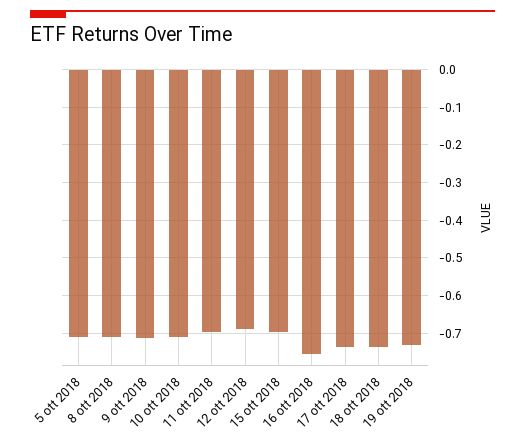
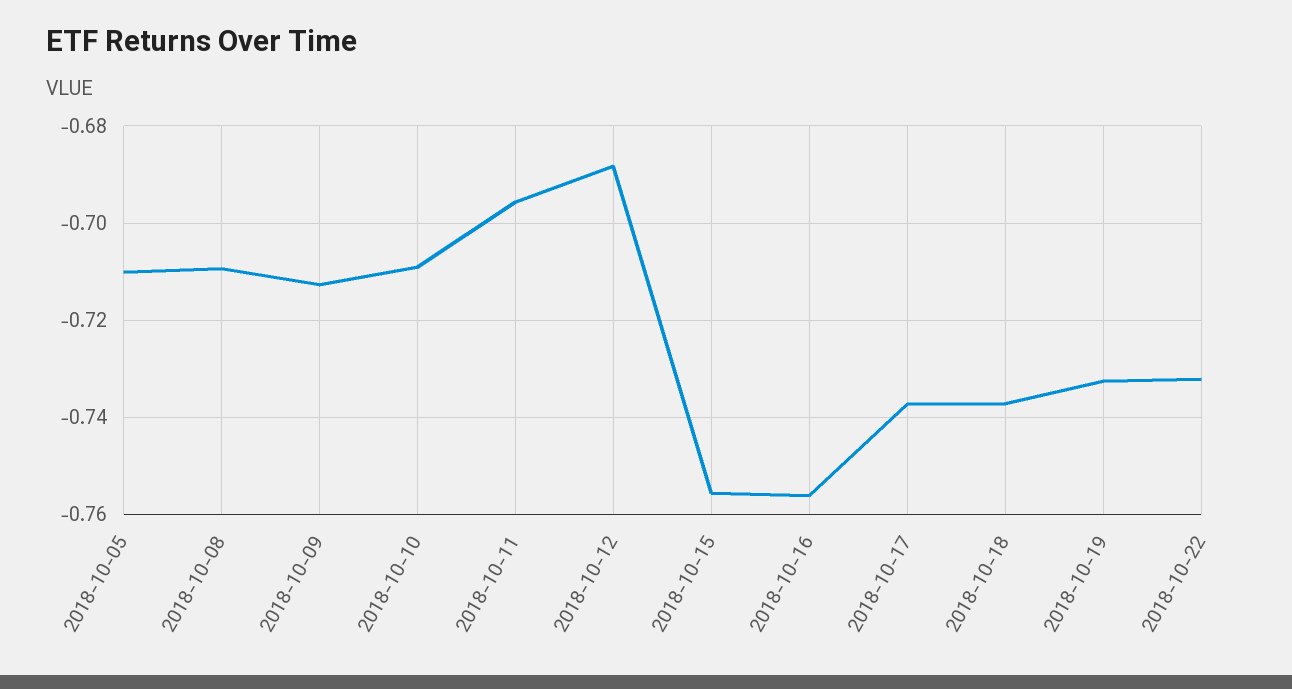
15 ott 2018: -0.7 -> -0.756
2018-10-22: none -> -0.732

